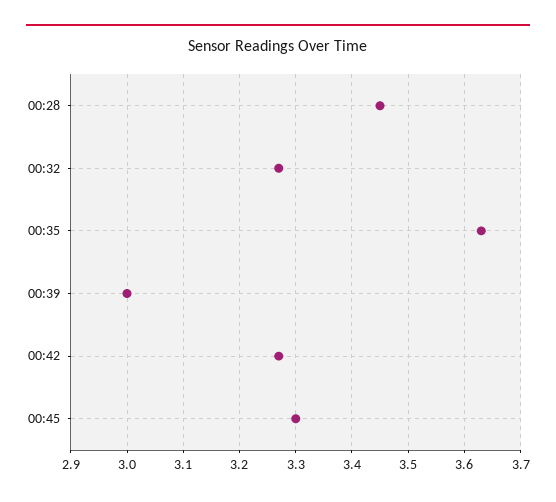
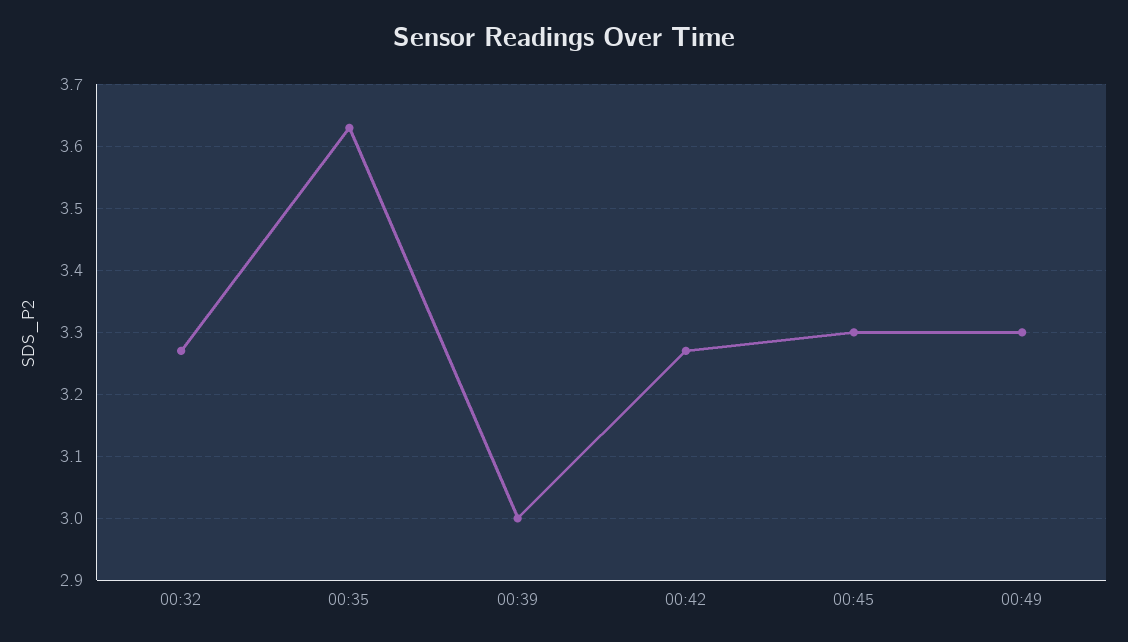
00:28: 3.45 -> none
00:49: none -> 3.3

